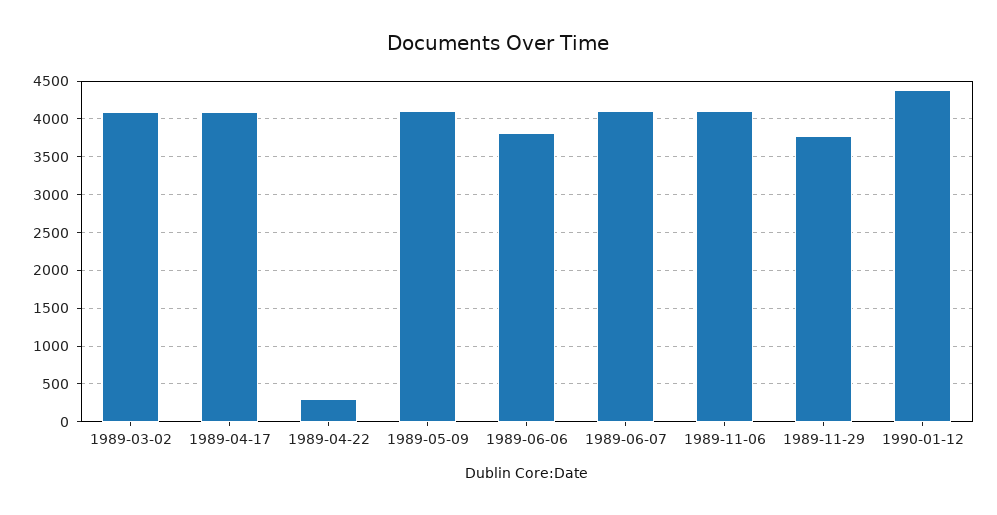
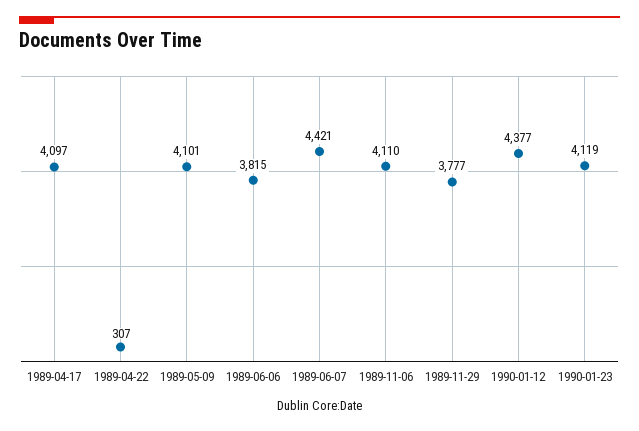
1989-03-02: 4100 -> none
1989-06-07: 4100 -> 4421
1990-01-23: none -> 4119

